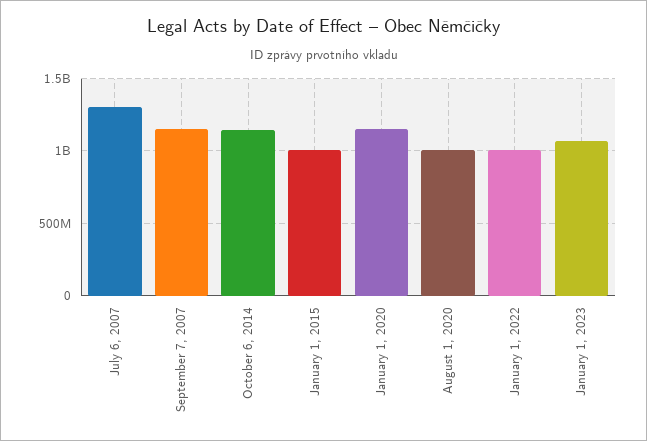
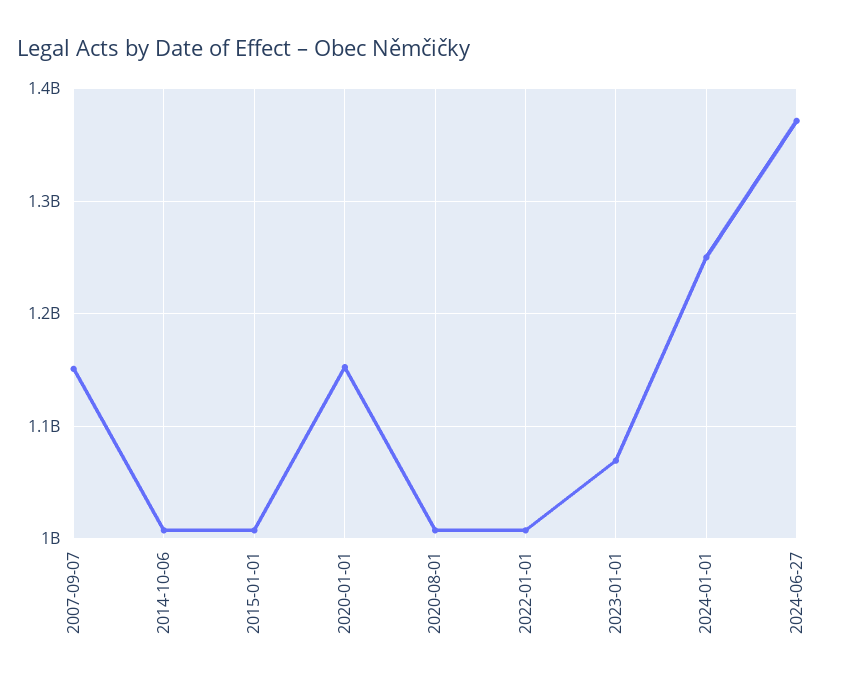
July 6, 2007: 1300000000 -> none
October 6, 2014: 1150000000 -> 1010000000
2024-01-01: none -> 1250000000
2024-06-27: none -> 1370000000

